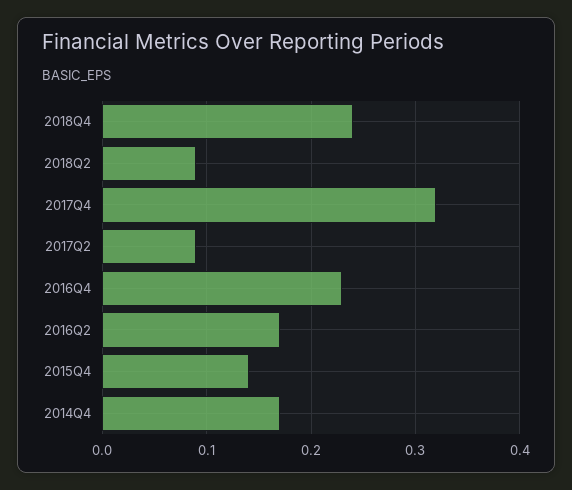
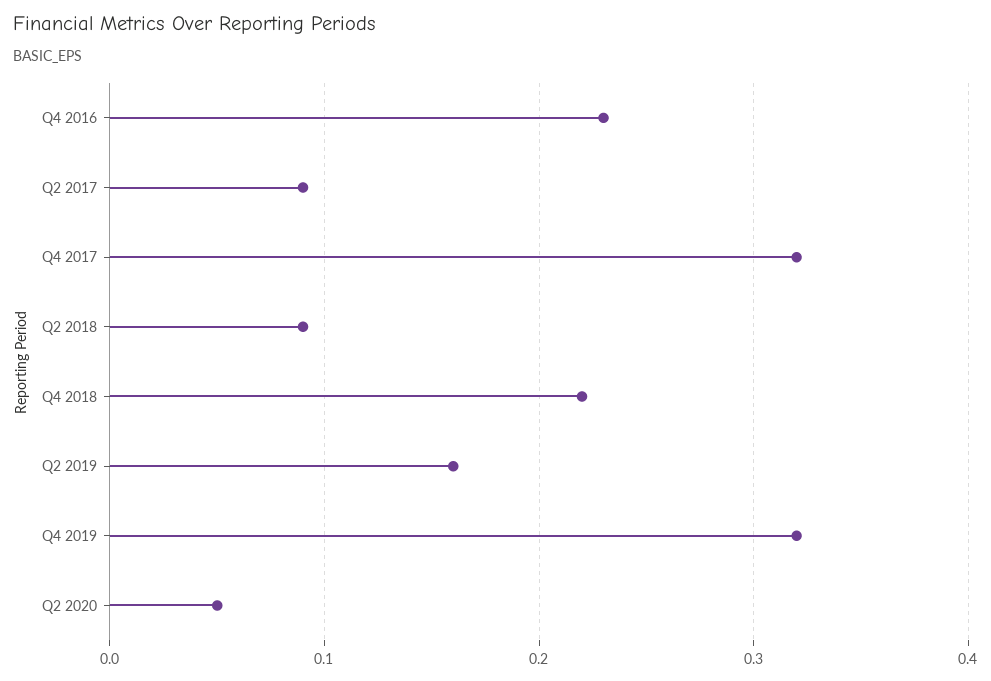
2018Q4: 0.24 -> 0.22
2016Q2: 0.17 -> none
2015Q4: 0.14 -> none
2014Q4: 0.17 -> none
Q2 2019: none -> 0.16
Q4 2019: none -> 0.32
Q2 2020: none -> 0.05

